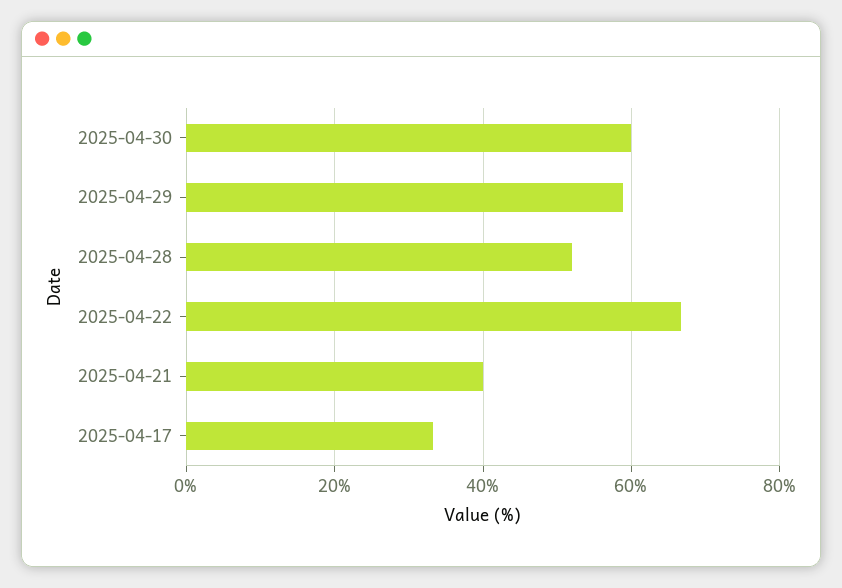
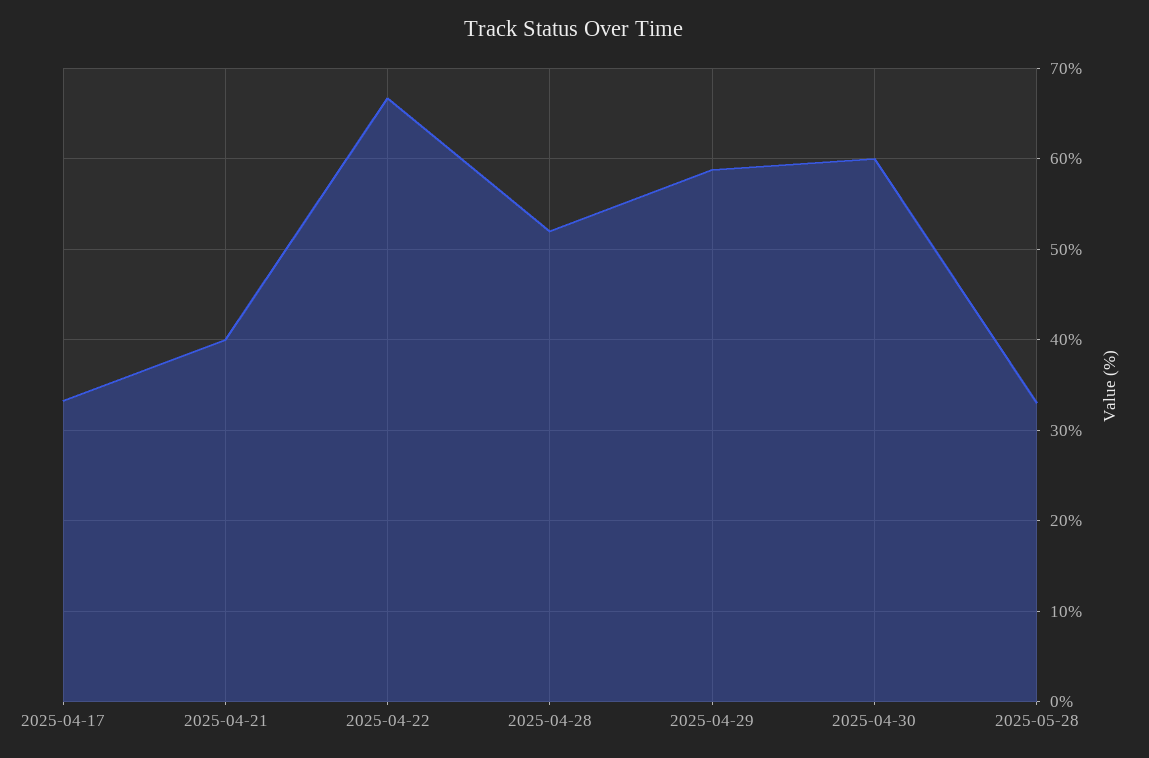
2025-05-28: none -> 33

